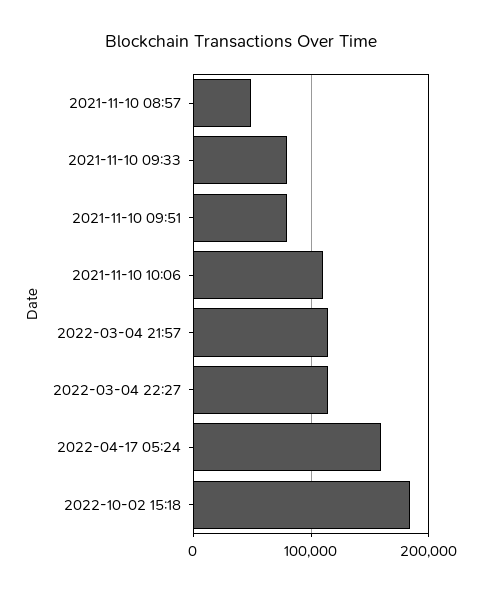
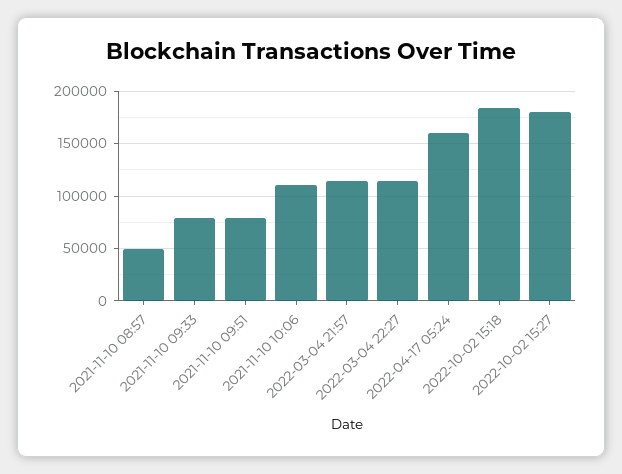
2022-10-02 15:27: none -> 180000

